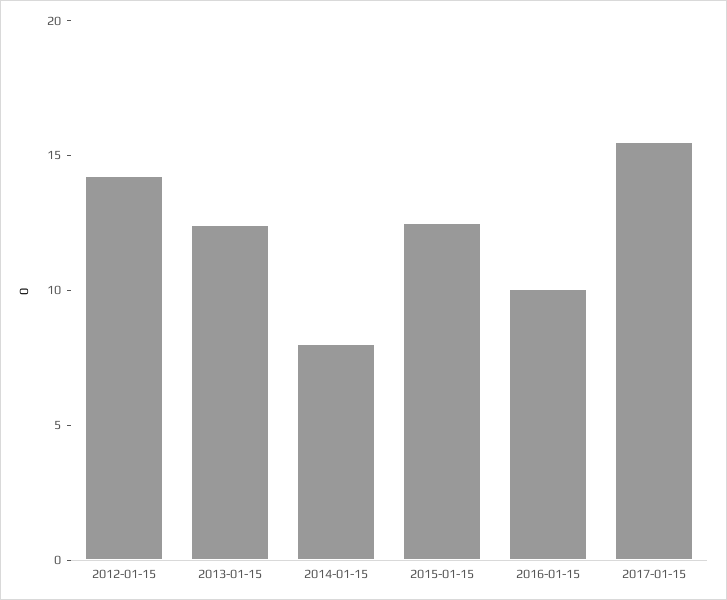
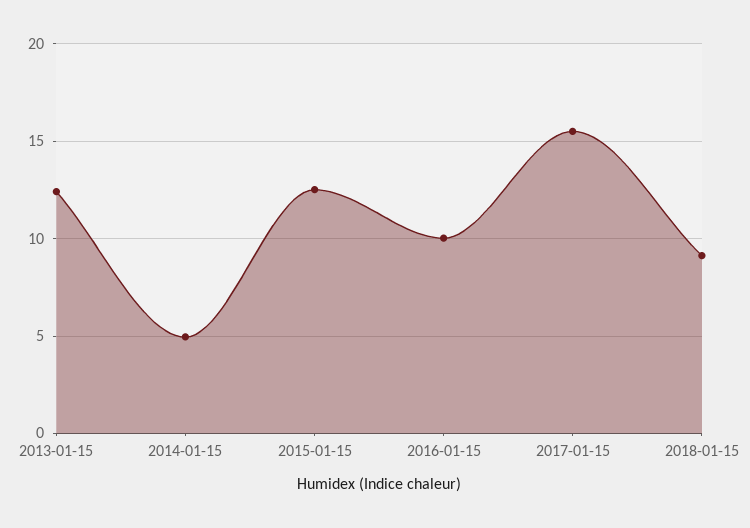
2012-01-15: 14 -> none
2014-01-15: 8 -> 5
2018-01-15: none -> 9

